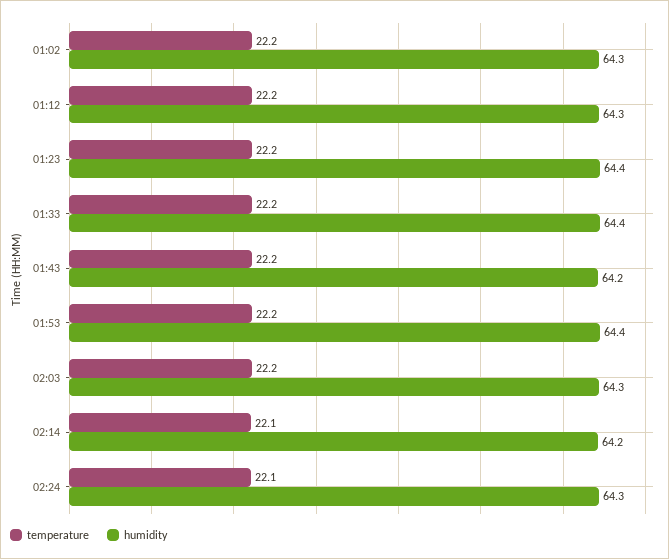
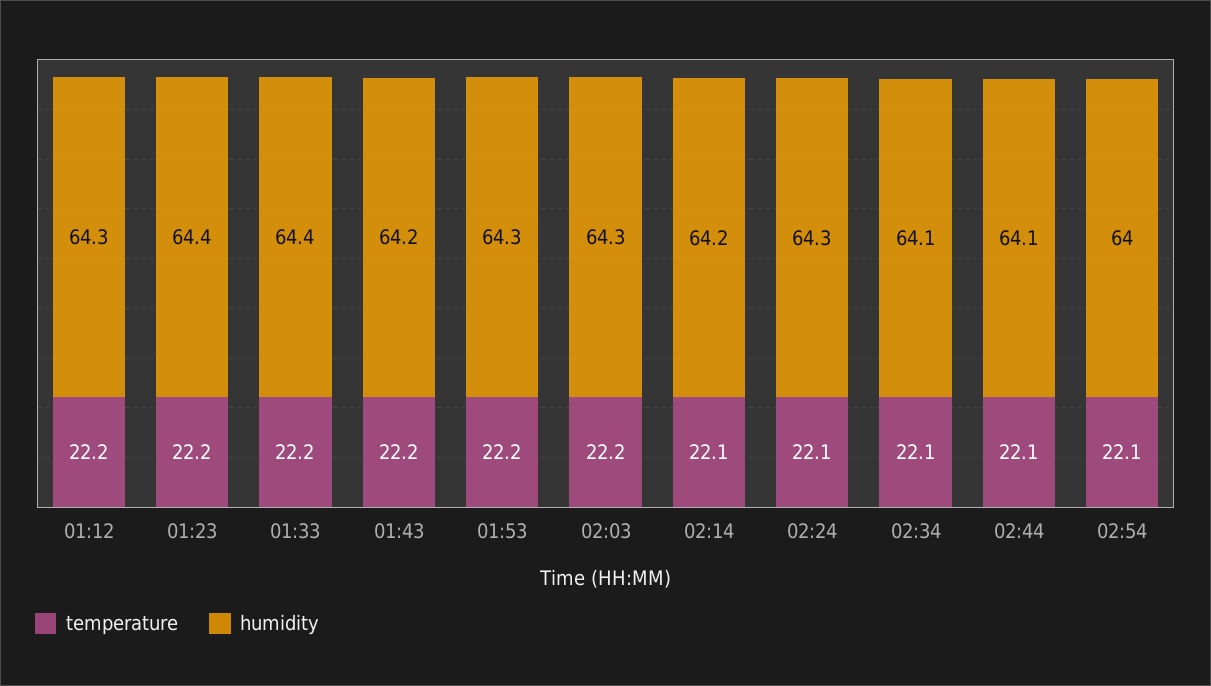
temperature, 01:02: 22.2 -> none
humidity, 01:02: 64.3 -> none
humidity, 01:53: 64.4 -> 64.3
temperature, 02:34: none -> 22.1
humidity, 02:34: none -> 64.1
temperature, 02:44: none -> 22.1
humidity, 02:44: none -> 64.1
temperature, 02:54: none -> 22.1
humidity, 02:54: none -> 64

